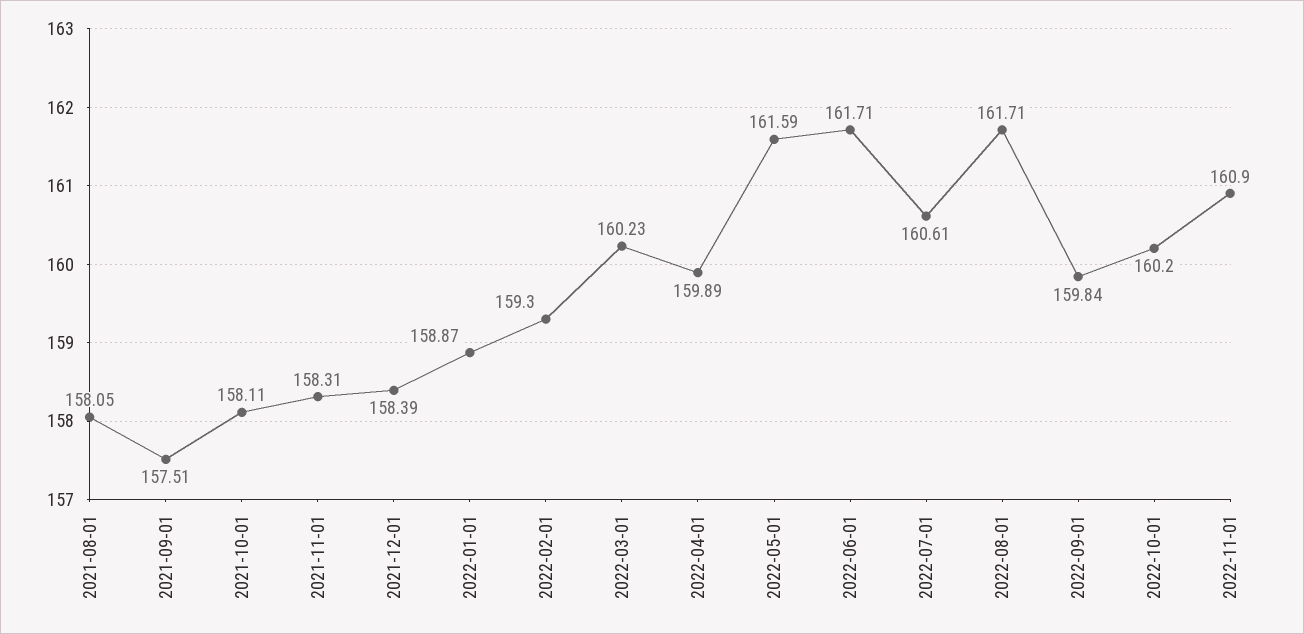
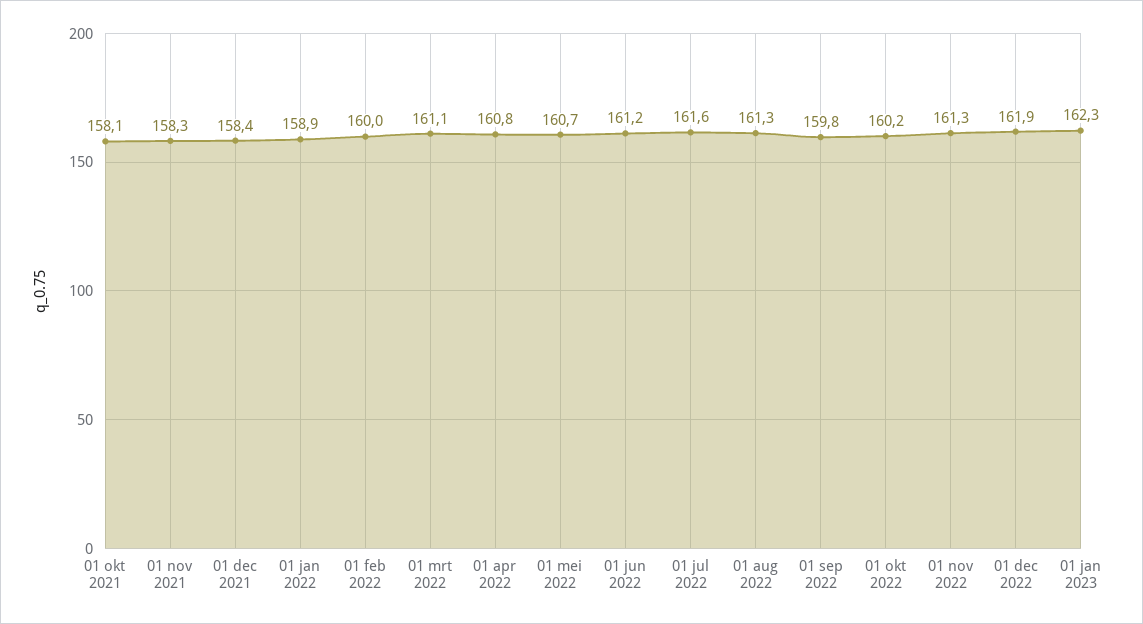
2021-08-01: 158.05 -> none
2021-09-01: 157.51 -> none
2022-02-01: 159.3 -> 160
2022-03-01: 160.23 -> 161.1
2022-04-01: 159.89 -> 160.8
2022-05-01: 161.59 -> 160.7
2022-06-01: 161.71 -> 161.2
2022-07-01: 160.61 -> 161.6
2022-08-01: 161.71 -> 161.3
2022-11-01: 160.9 -> 161.3
01 dec 2022: none -> 161.9
01 jan 2023: none -> 162.3

